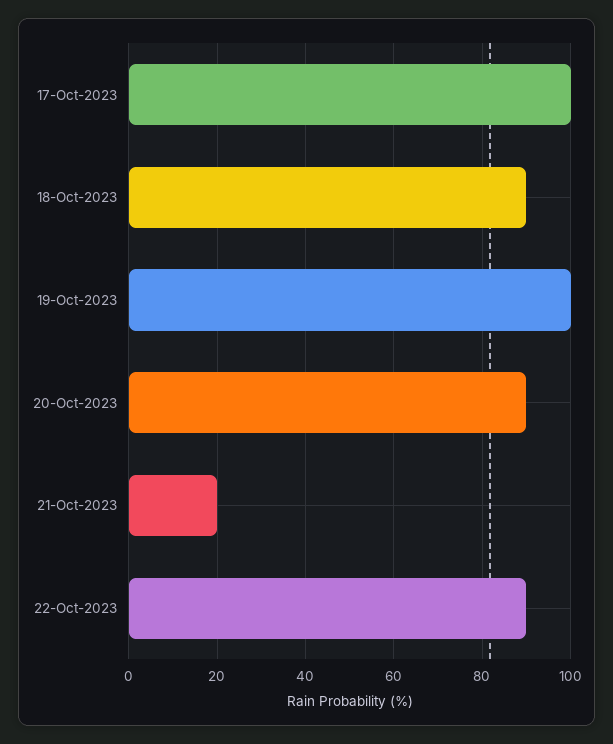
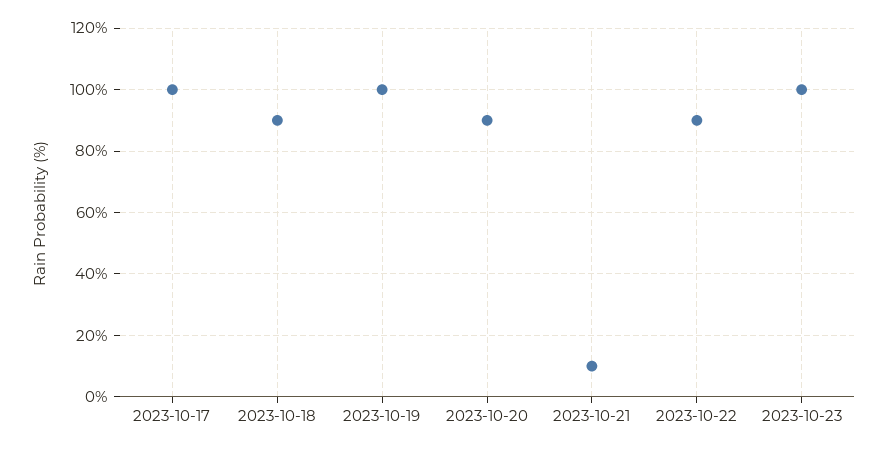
21-Oct-2023: 20 -> 10
2023-10-23: none -> 100

